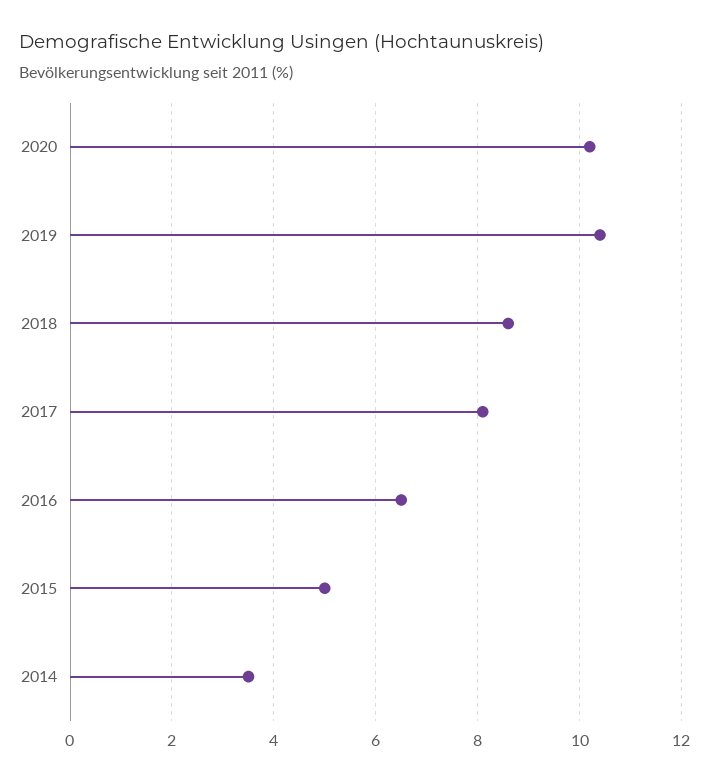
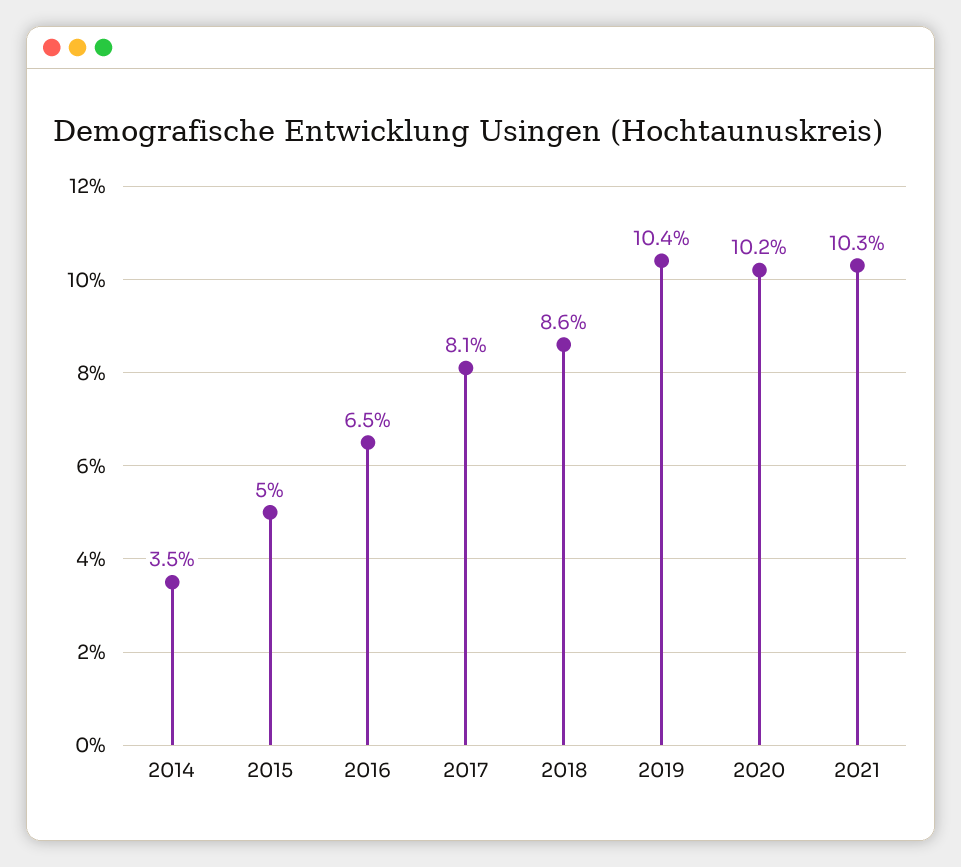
2021: none -> 10.3

